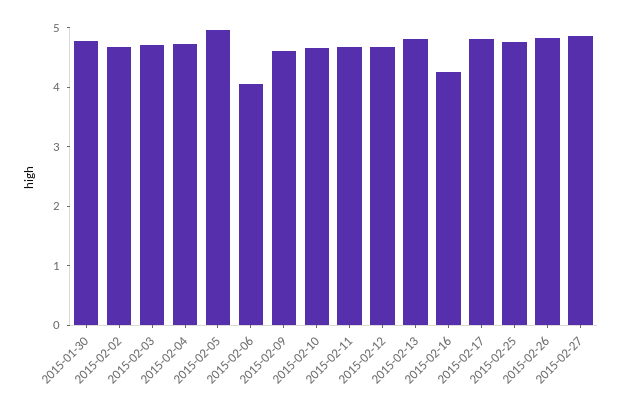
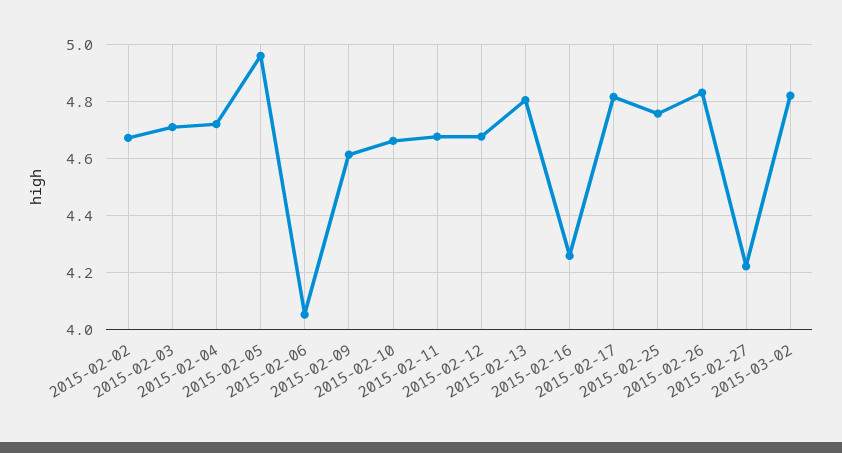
2015-01-30: 4.8 -> none
2015-02-27: 4.8 -> 4.225
2015-03-02: none -> 4.825

